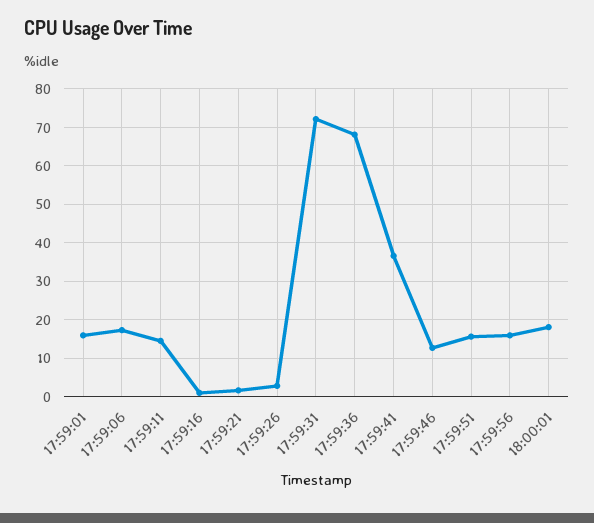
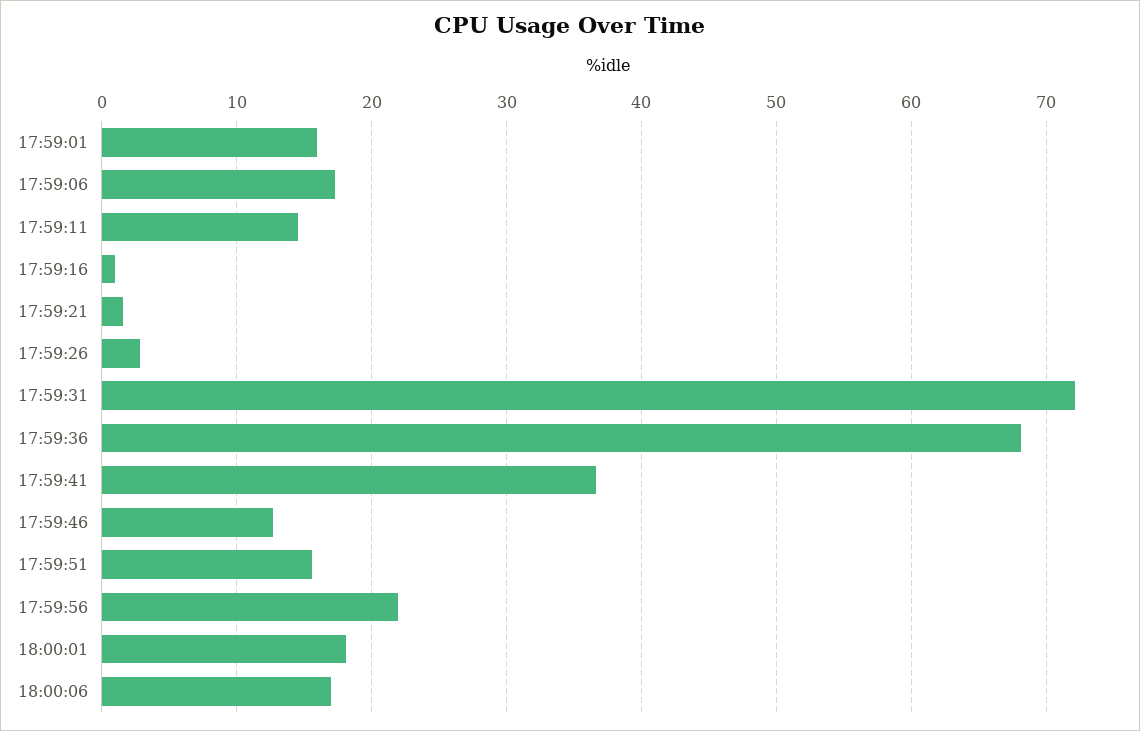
17:59:56: 16 -> 22
18:00:06: none -> 17

